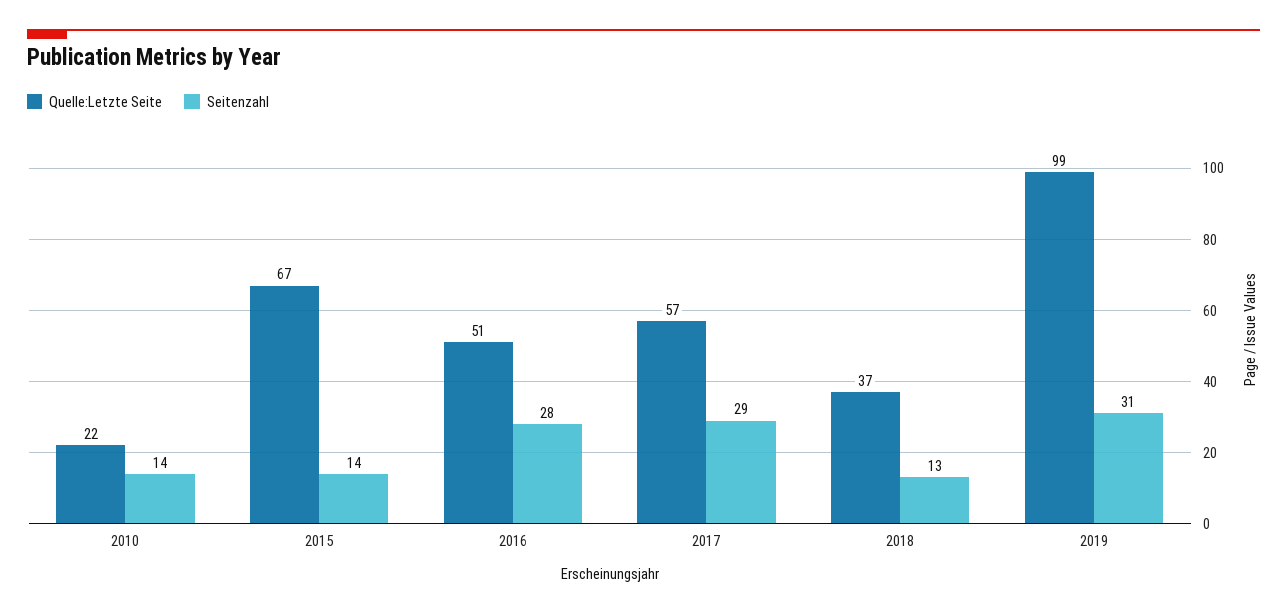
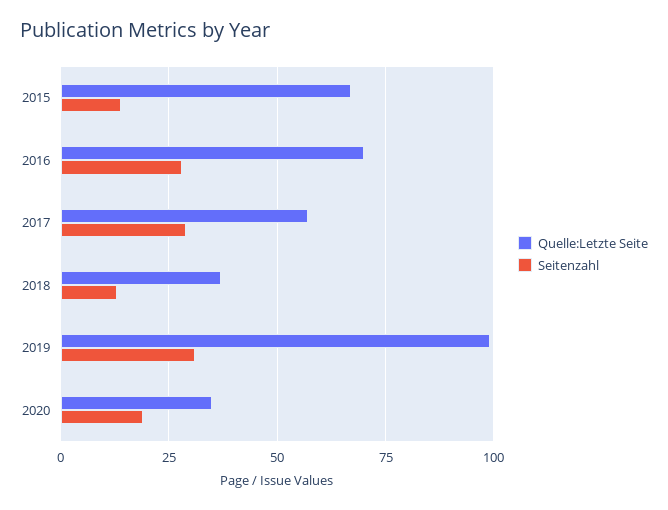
Quelle:Letzte Seite, 2010: 22 -> none
Seitenzahl, 2010: 14 -> none
Quelle:Letzte Seite, 2016: 51 -> 70
Quelle:Letzte Seite, 2020: none -> 35
Seitenzahl, 2020: none -> 20

